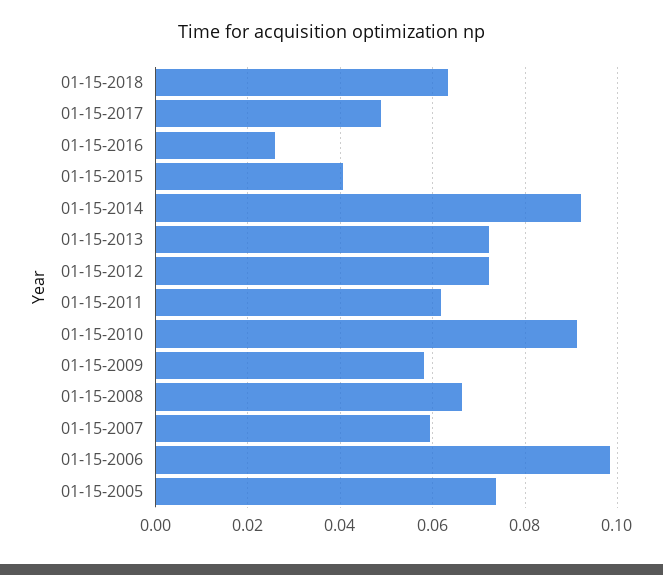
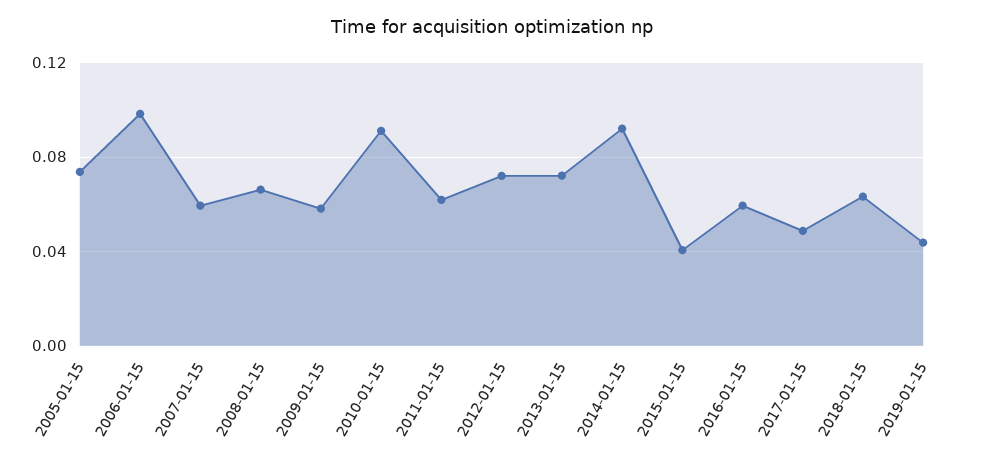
01-15-2016: 0.026 -> 0.06
2019-01-15: none -> 0.045

